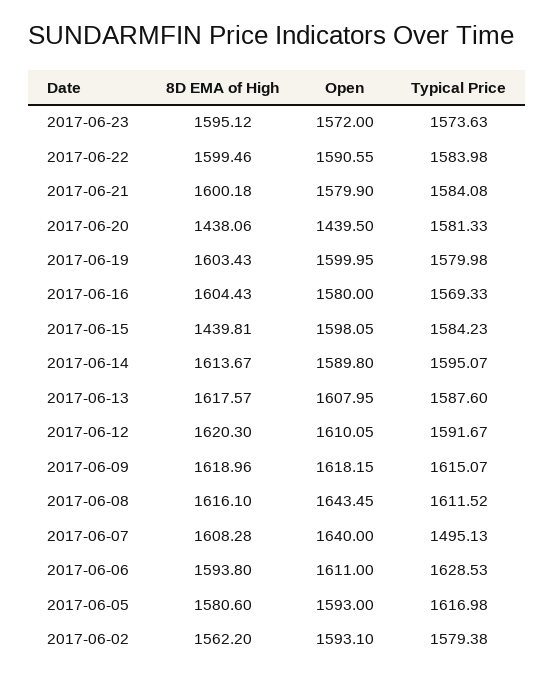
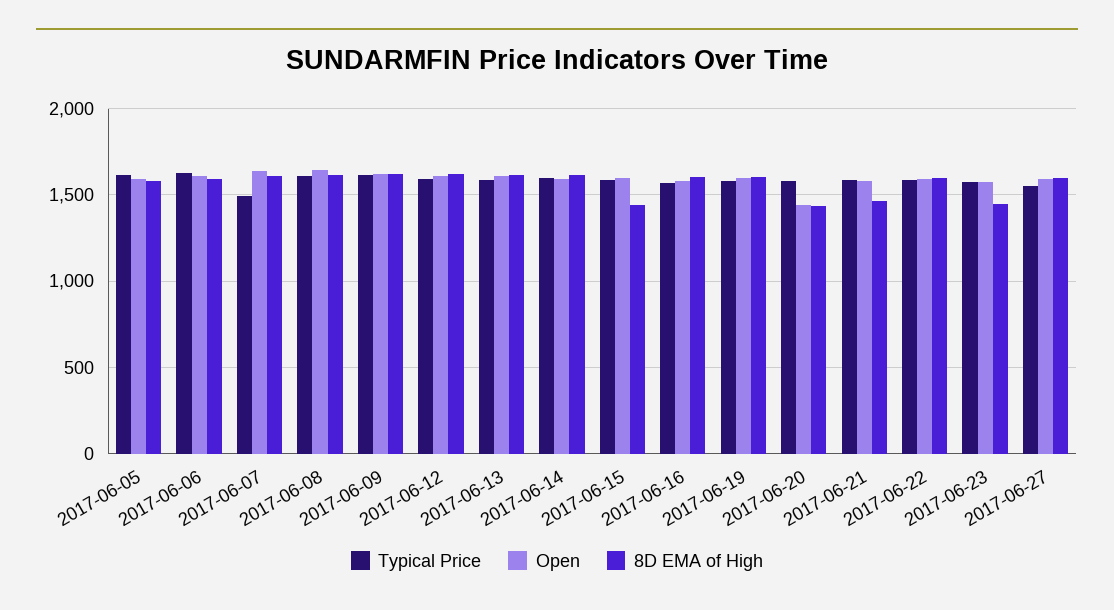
8D EMA of High, 2017-06-23: 1595.12 -> 1450
8D EMA of High, 2017-06-21: 1600.18 -> 1450
8D EMA of High, 2017-06-02: 1562.2 -> none
Open, 2017-06-02: 1593.1 -> none
Typical Price, 2017-06-02: 1579.38 -> none
Typical Price, 2017-06-27: none -> 1550
Open, 2017-06-27: none -> 1600
8D EMA of High, 2017-06-27: none -> 1600

